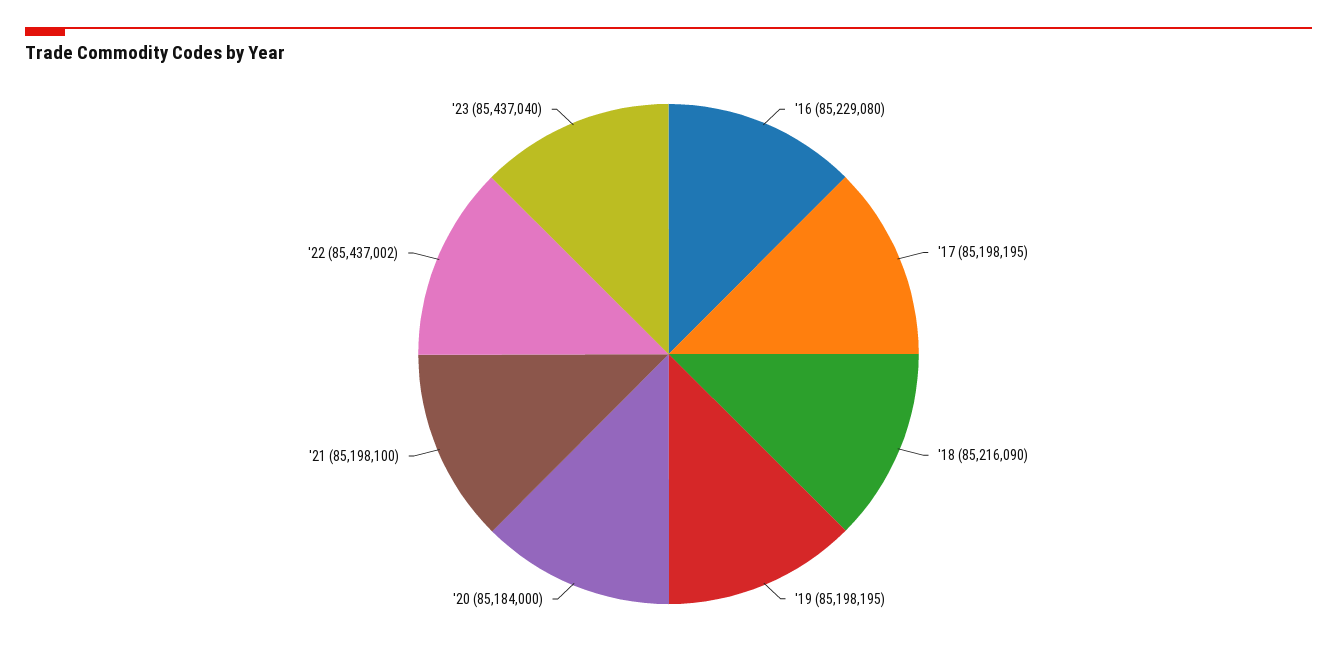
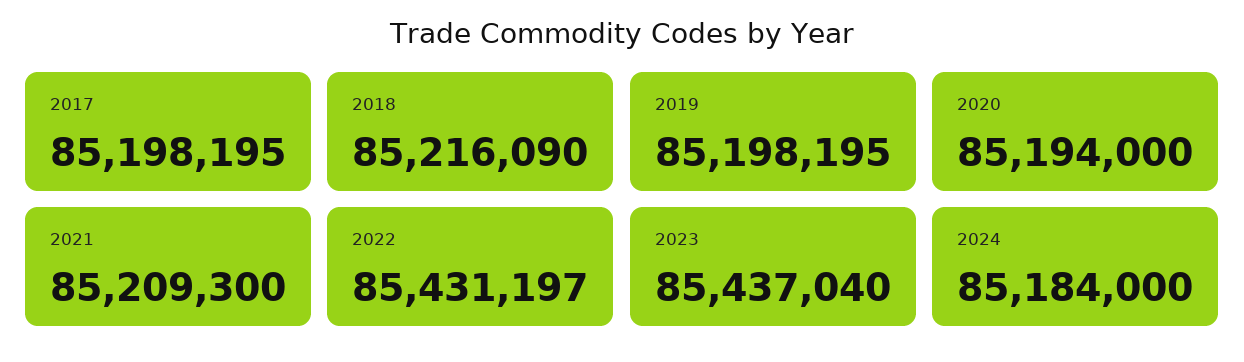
'16: 85229080 -> none
'20: 85184000 -> 85194000
'21: 85198100 -> 85209300
'22: 85437002 -> 85431197
2024: none -> 85184000

